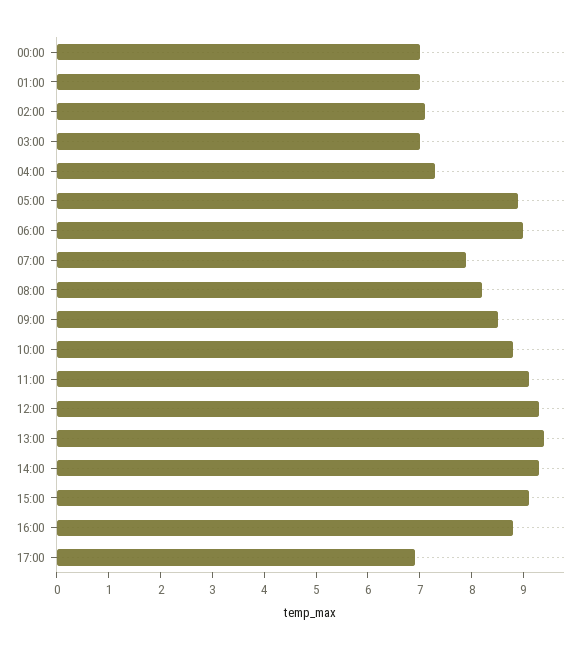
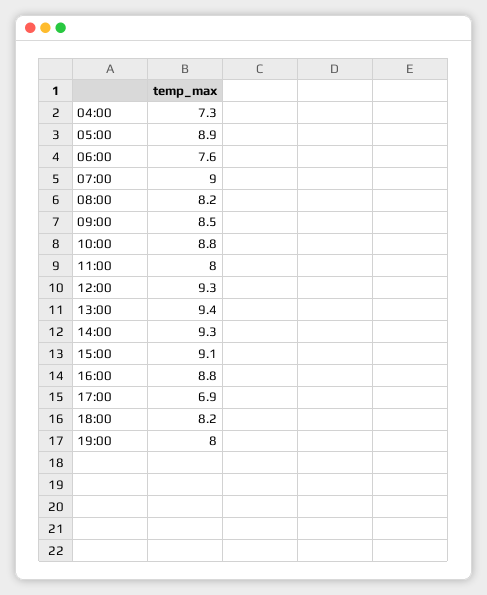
00:00: 7 -> none
01:00: 7 -> none
02:00: 7 -> none
03:00: 7 -> none
06:00: 9 -> 7.6
07:00: 8 -> 9
11:00: 9 -> 8
18:00: none -> 8.2
19:00: none -> 8

